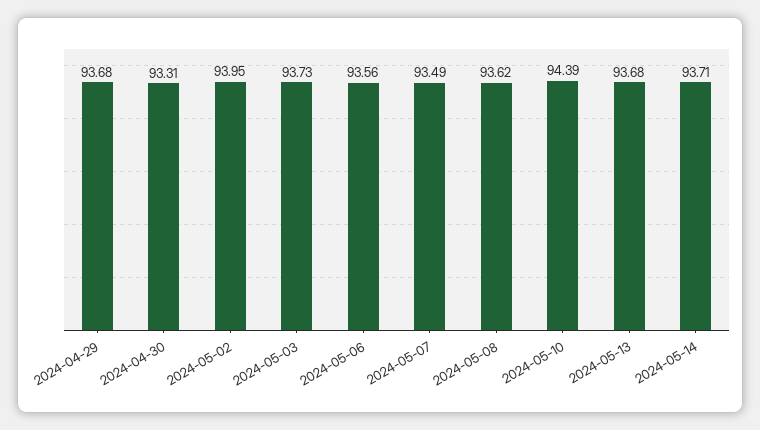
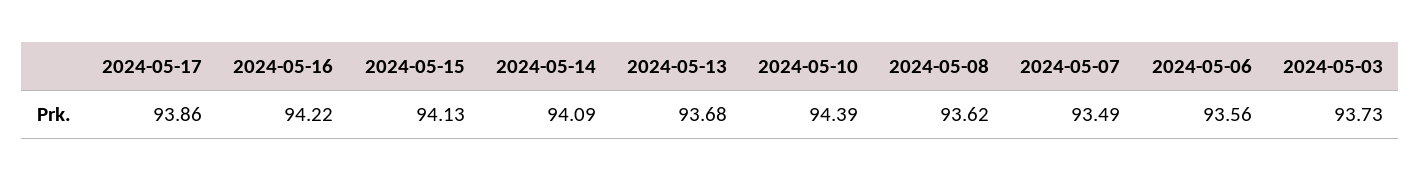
2024-04-29: 93.68 -> none
2024-04-30: 93.31 -> none
2024-05-02: 93.95 -> none
2024-05-14: 93.71 -> 94.09
2024-05-17: none -> 93.86
2024-05-16: none -> 94.22
2024-05-15: none -> 94.13

